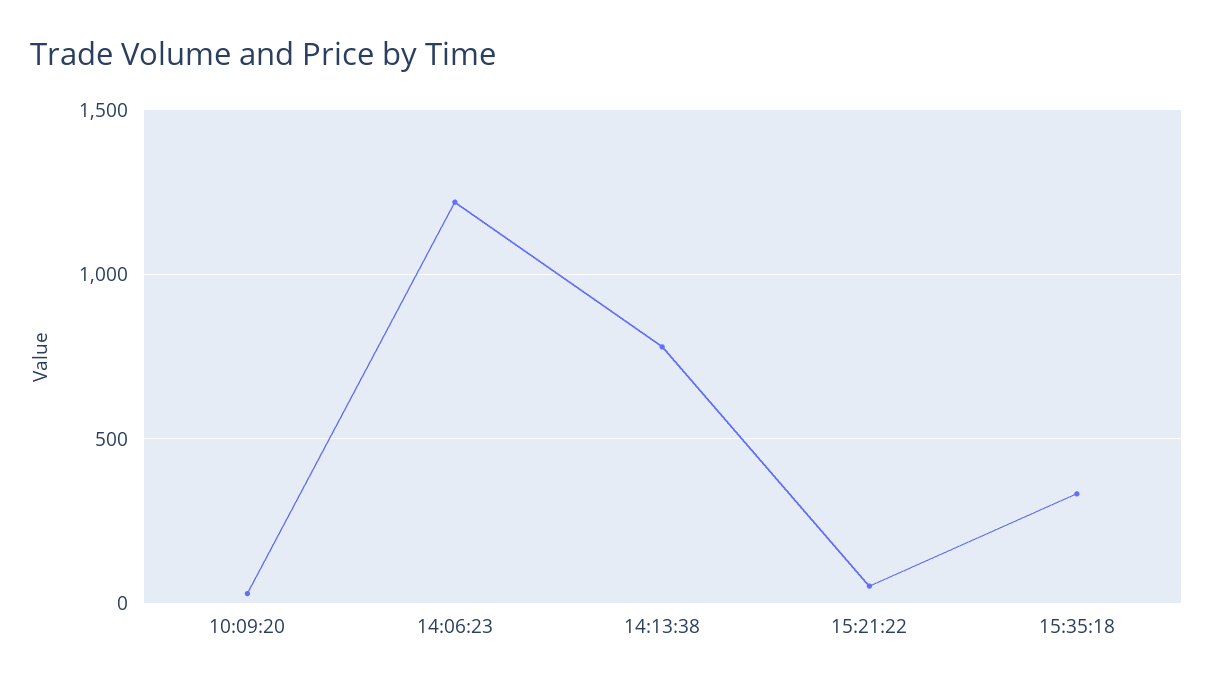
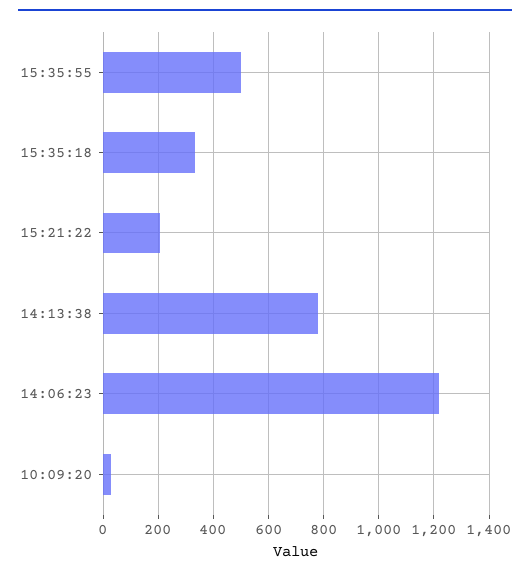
15:21:22: 50 -> 200
15:35:55: none -> 500

